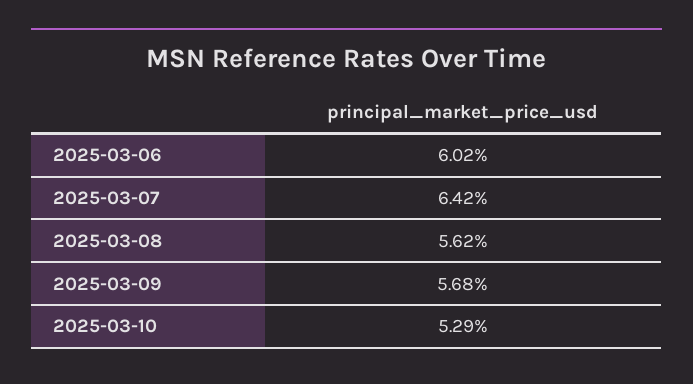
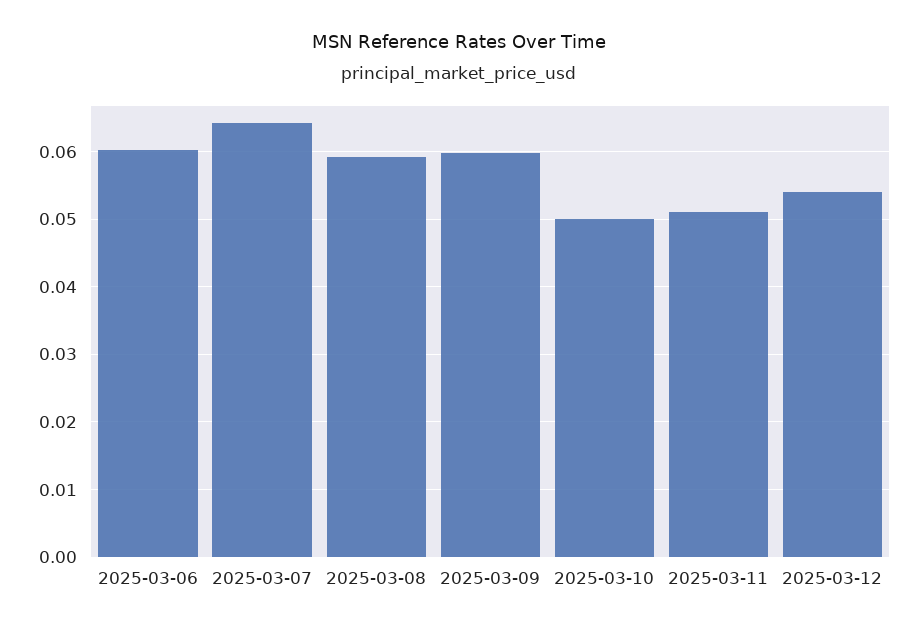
2025-03-08: 0.0562 -> 0.059
2025-03-09: 0.0568 -> 0.06
2025-03-10: 0.0529 -> 0.05
2025-03-11: none -> 0.051
2025-03-12: none -> 0.054

